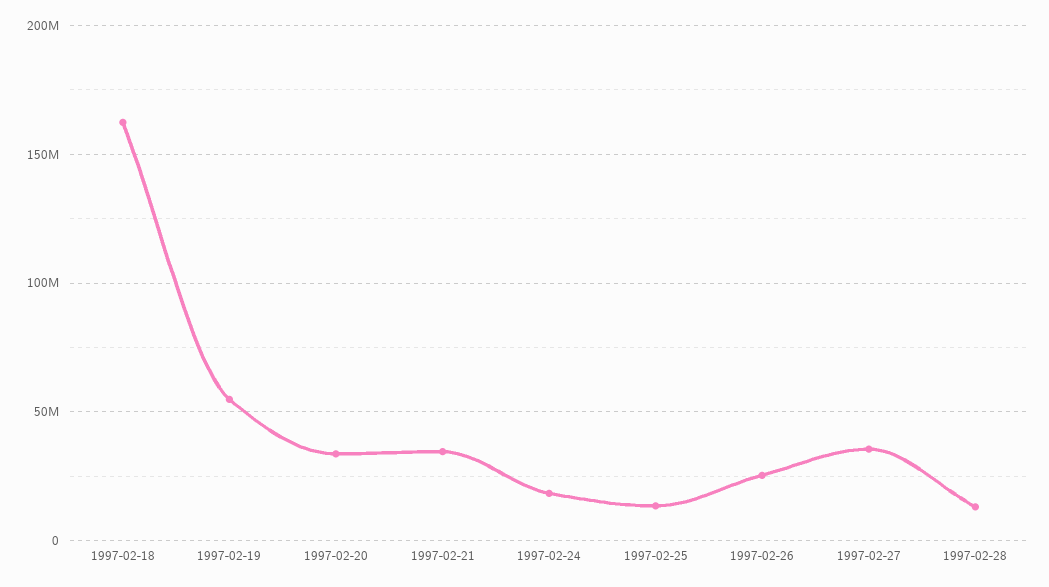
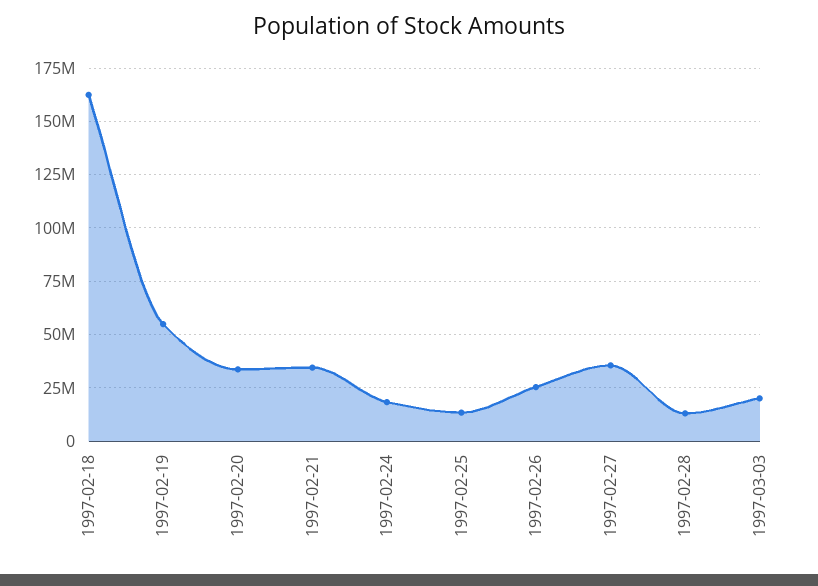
1997-03-03: none -> 20000000

